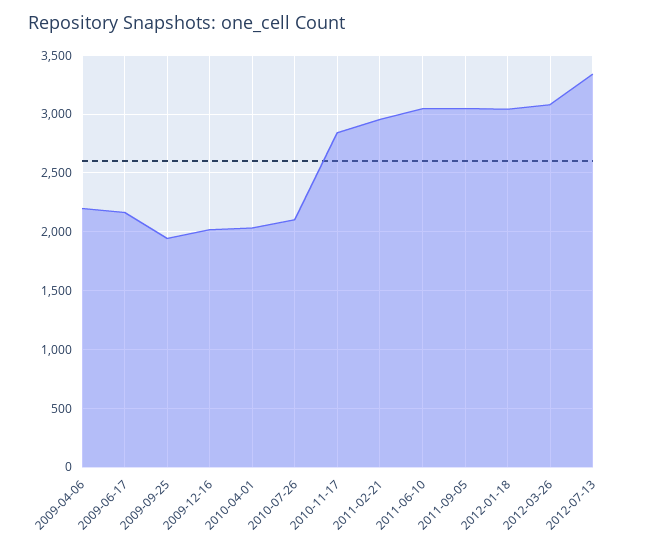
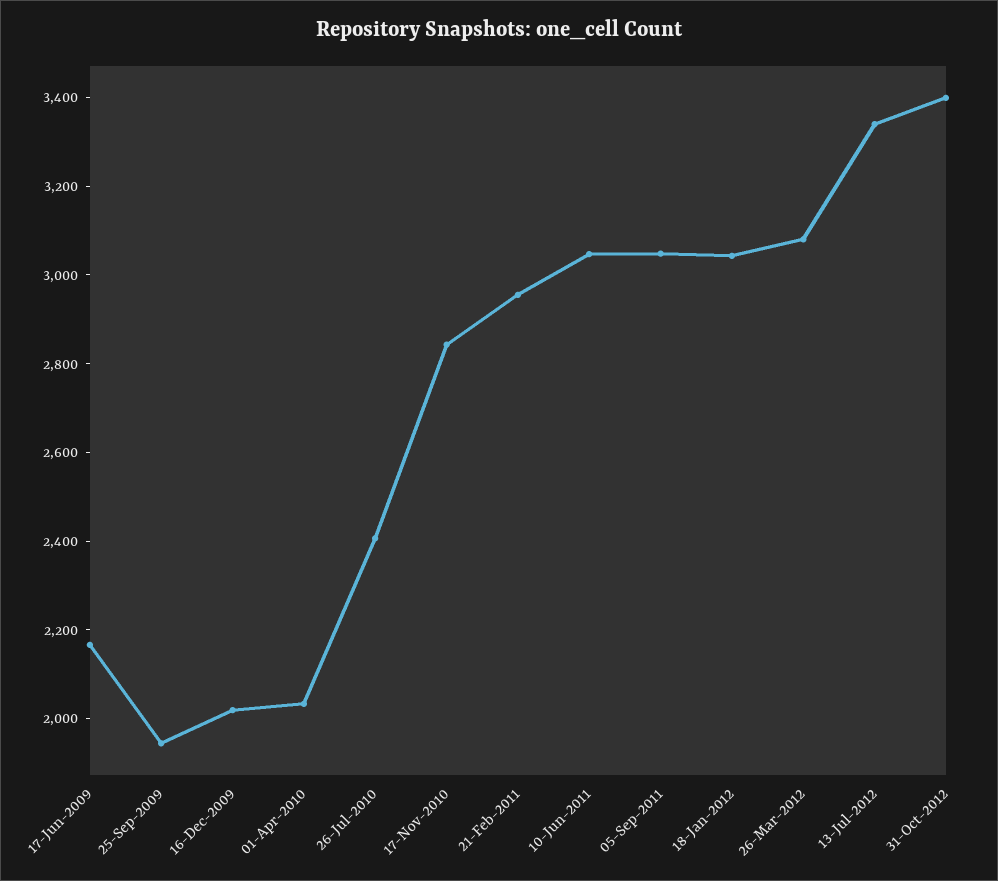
2009-04-06: 2200 -> none
2010-07-26: 2100 -> 2400
31-Oct-2012: none -> 3400

